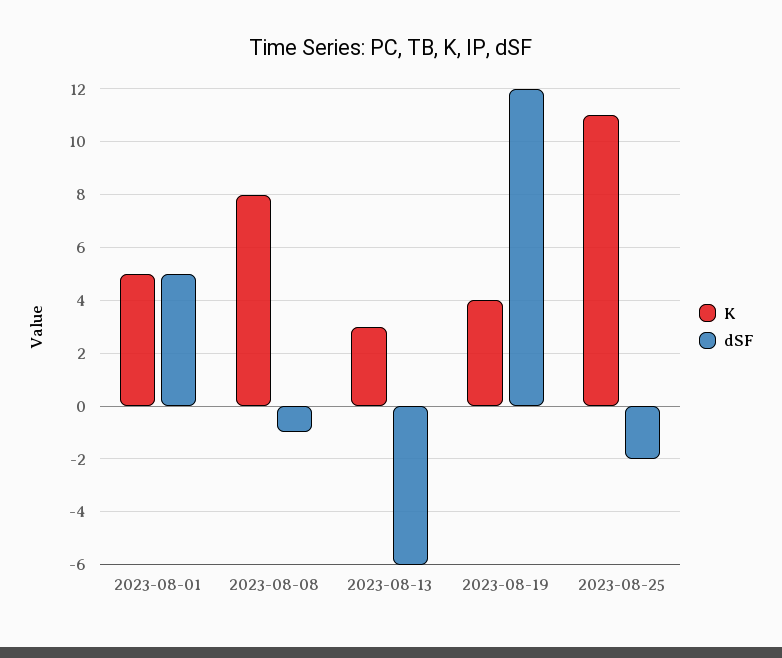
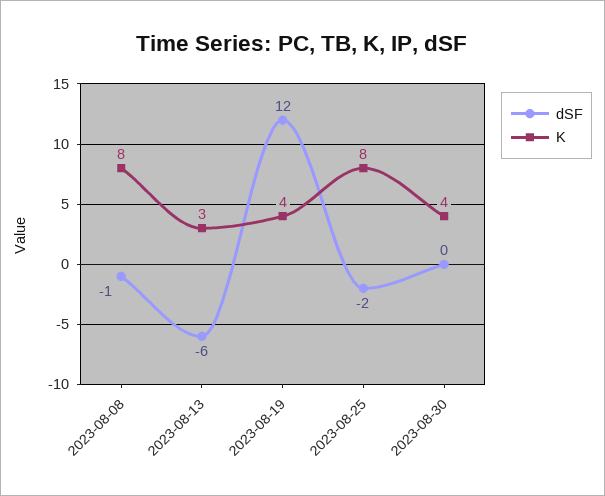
K, 2023-08-01: 5 -> none
dSF, 2023-08-01: 5 -> none
K, 2023-08-25: 11 -> 8
dSF, 2023-08-30: none -> 0
K, 2023-08-30: none -> 4

